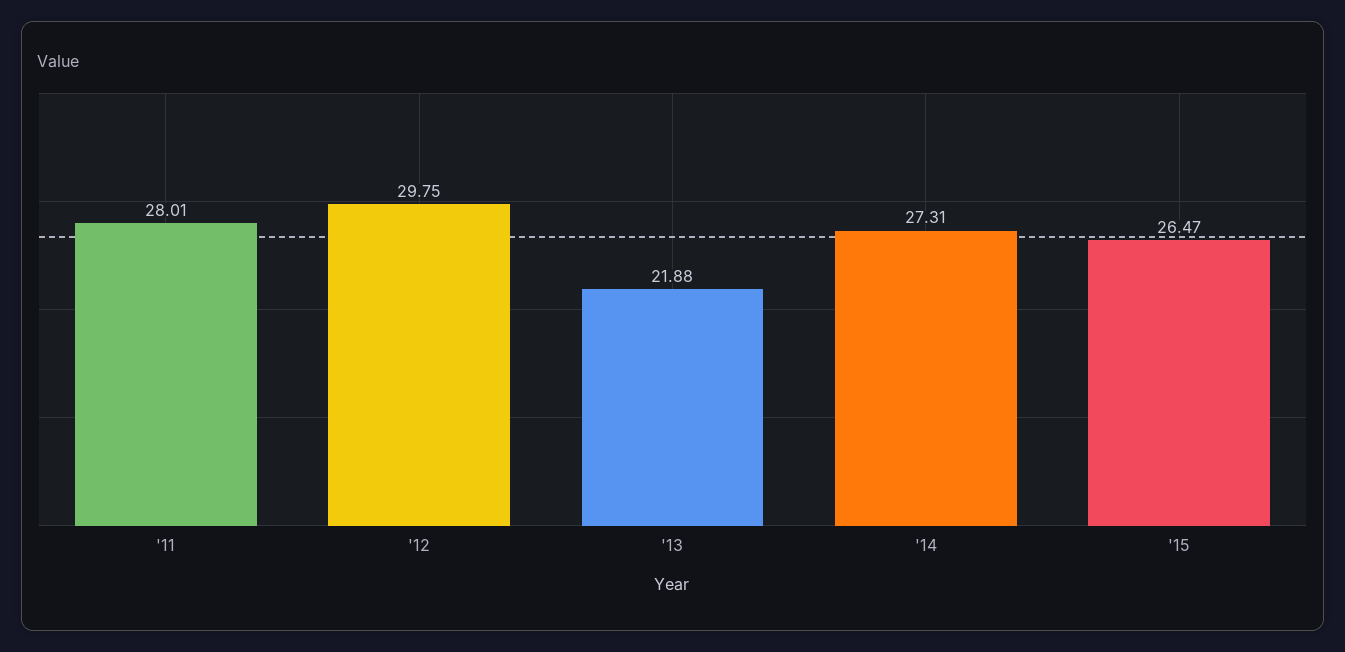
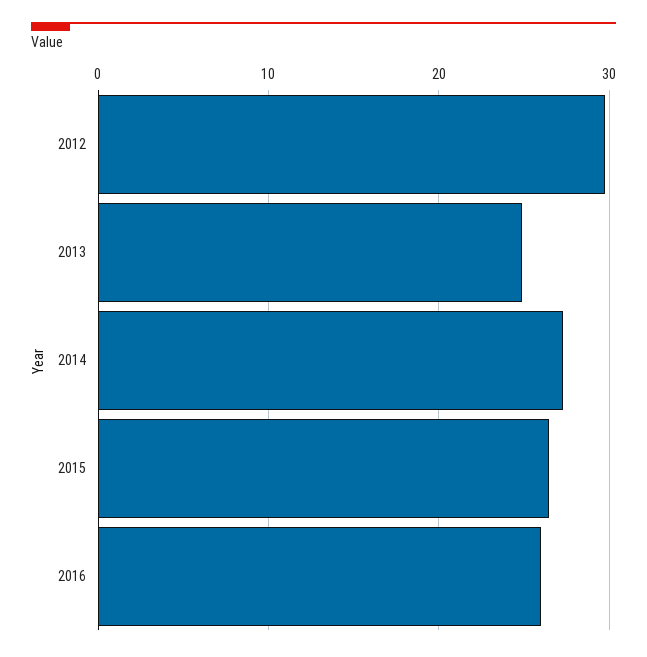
'11: 28.01 -> none
'13: 21.88 -> 25
2016: none -> 26

